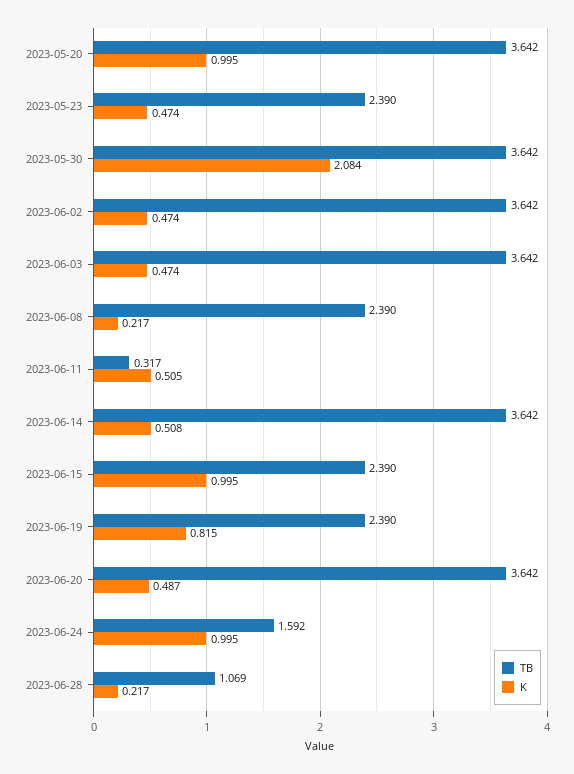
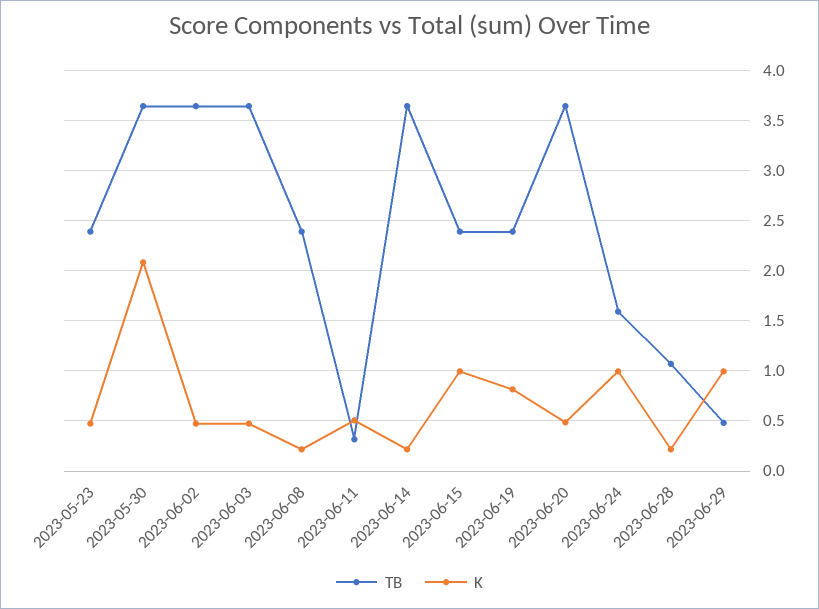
TB, 2023-05-20: 3.642 -> none
K, 2023-05-20: 0.995 -> none
K, 2023-06-14: 0.508 -> 0.2
TB, 2023-06-29: none -> 0.5
K, 2023-06-29: none -> 1

